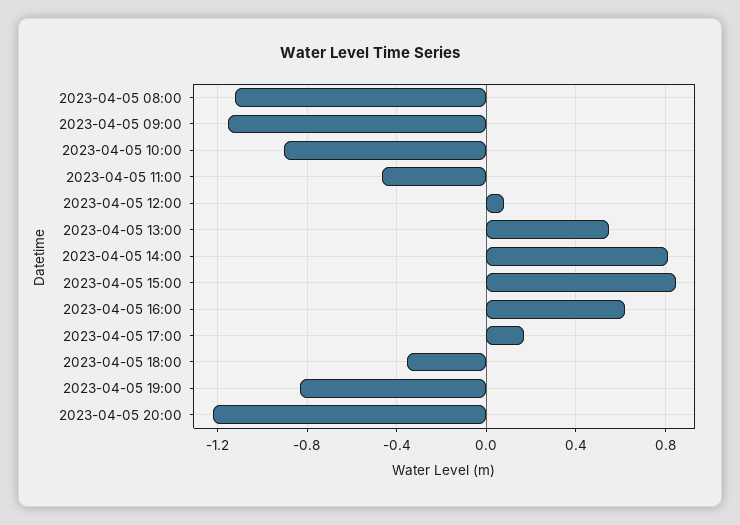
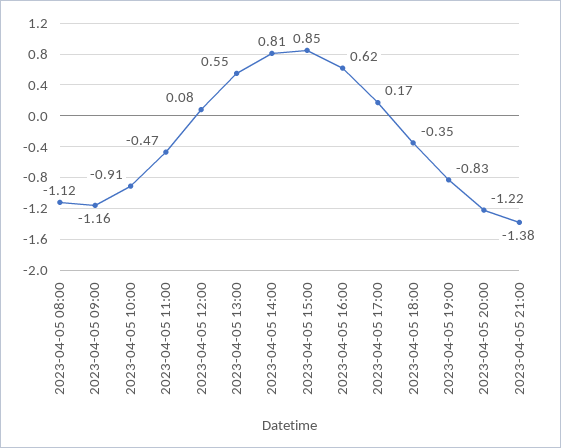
2023-04-05 21:00: none -> -1.38

